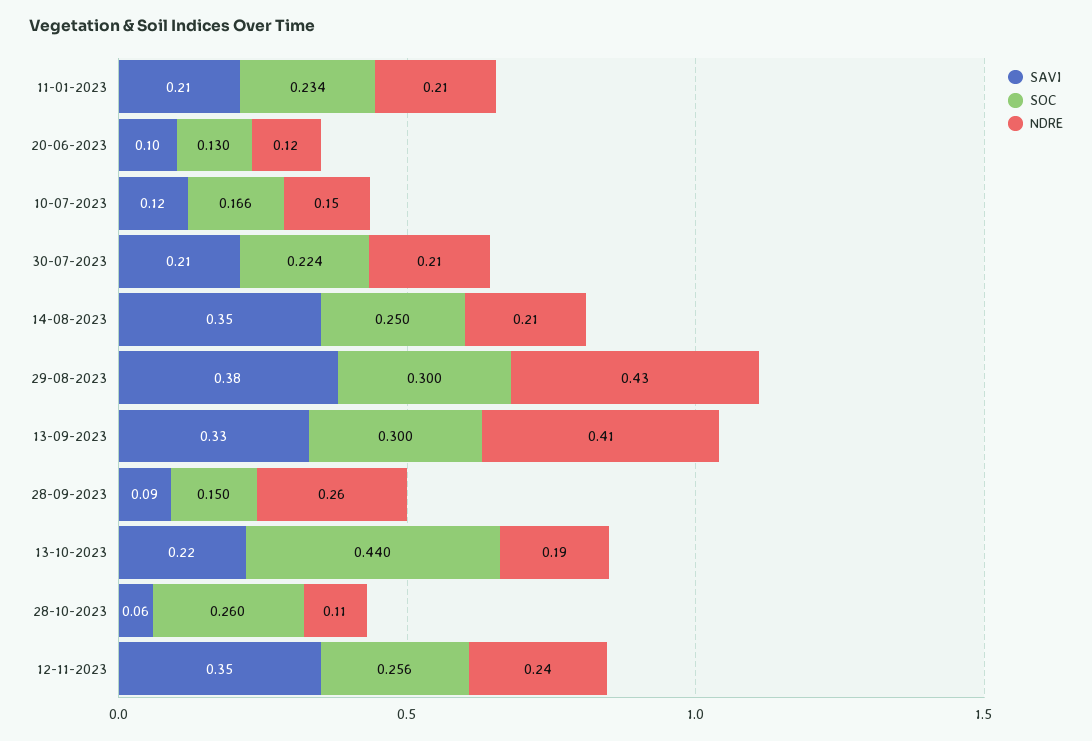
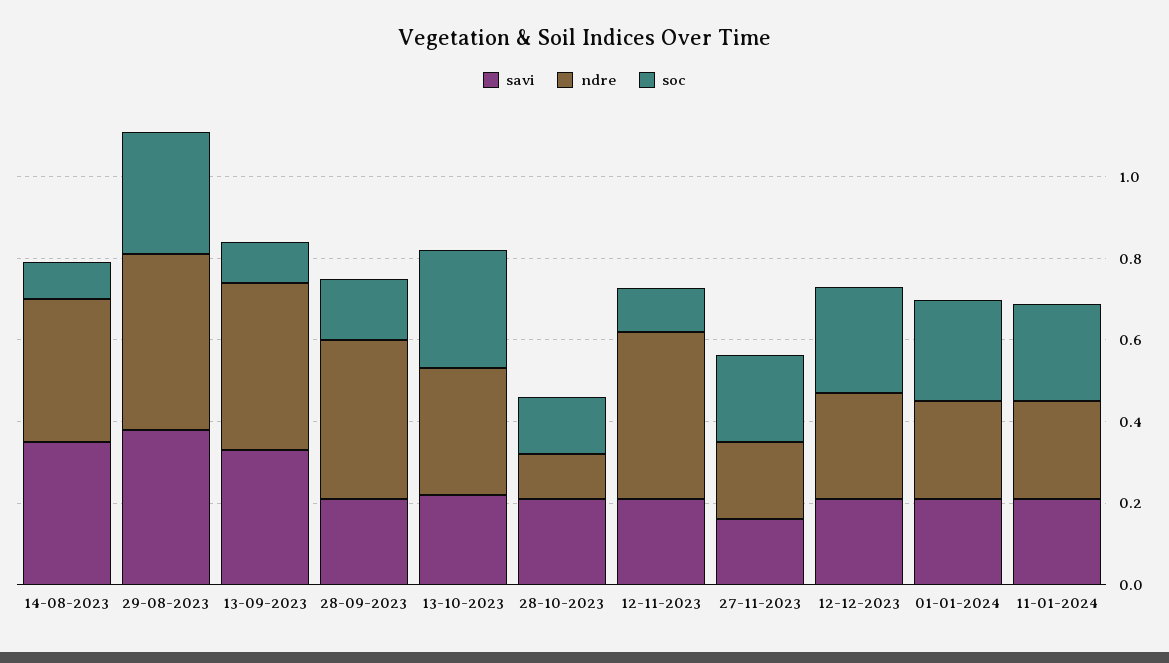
SAVI, 11-01-2023: 0.21 -> none
SOC, 11-01-2023: 0.234 -> none
NDRE, 11-01-2023: 0.21 -> none
SAVI, 20-06-2023: 0.1 -> none
SOC, 20-06-2023: 0.13 -> none
NDRE, 20-06-2023: 0.12 -> none
SAVI, 10-07-2023: 0.12 -> none
SOC, 10-07-2023: 0.166 -> none
NDRE, 10-07-2023: 0.15 -> none
SAVI, 30-07-2023: 0.21 -> none
SOC, 30-07-2023: 0.224 -> none
NDRE, 30-07-2023: 0.21 -> none
SOC, 14-08-2023: 0.25 -> 0.1
NDRE, 14-08-2023: 0.21 -> 0.35
SOC, 13-09-2023: 0.3 -> 0.1
SAVI, 28-09-2023: 0.09 -> 0.2
NDRE, 28-09-2023: 0.26 -> 0.4
SOC, 13-10-2023: 0.44 -> 0.3
NDRE, 13-10-2023: 0.19 -> 0.3
SAVI, 28-10-2023: 0.06 -> 0.2
SOC, 28-10-2023: 0.26 -> 0.15
SAVI, 12-11-2023: 0.35 -> 0.2
SOC, 12-11-2023: 0.256 -> 0.1
NDRE, 12-11-2023: 0.24 -> 0.4
SAVI, 27-11-2023: none -> 0.15
NDRE, 27-11-2023: none -> 0.2
SOC, 27-11-2023: none -> 0.2
SAVI, 12-12-2023: none -> 0.2
NDRE, 12-12-2023: none -> 0.25
SOC, 12-12-2023: none -> 0.25
SAVI, 01-01-2024: none -> 0.2
NDRE, 01-01-2024: none -> 0.25
SOC, 01-01-2024: none -> 0.25
SAVI, 11-01-2024: none -> 0.2
NDRE, 11-01-2024: none -> 0.25
SOC, 11-01-2024: none -> 0.25

